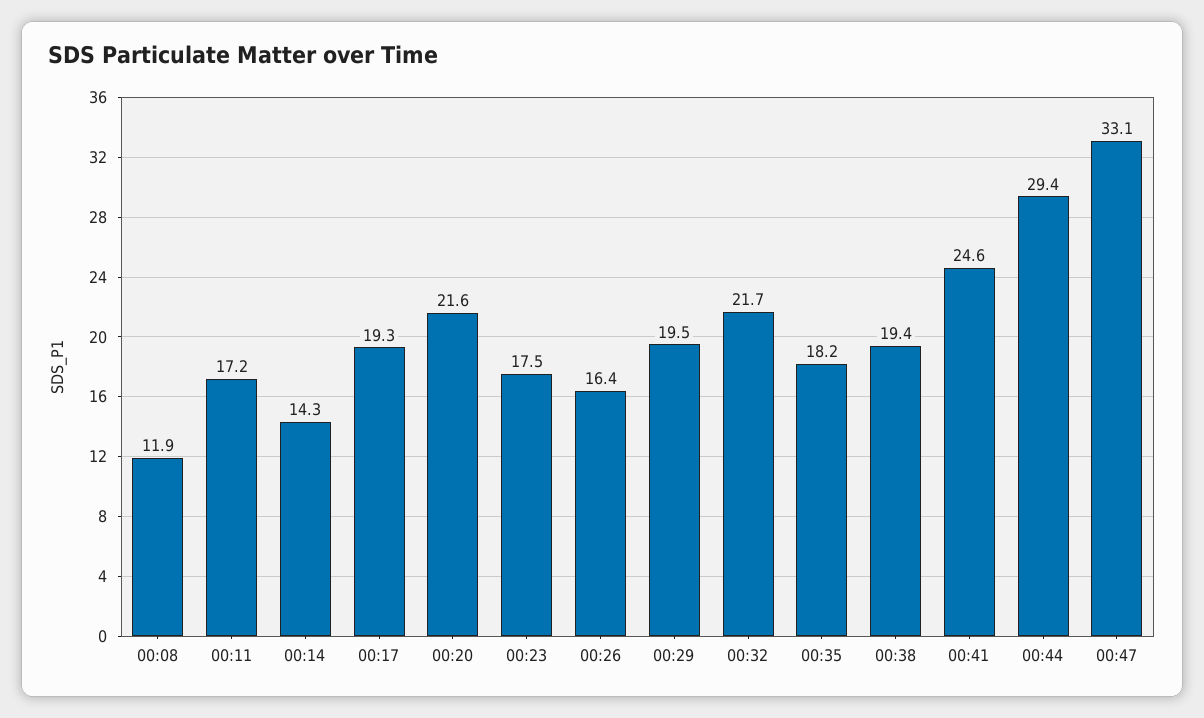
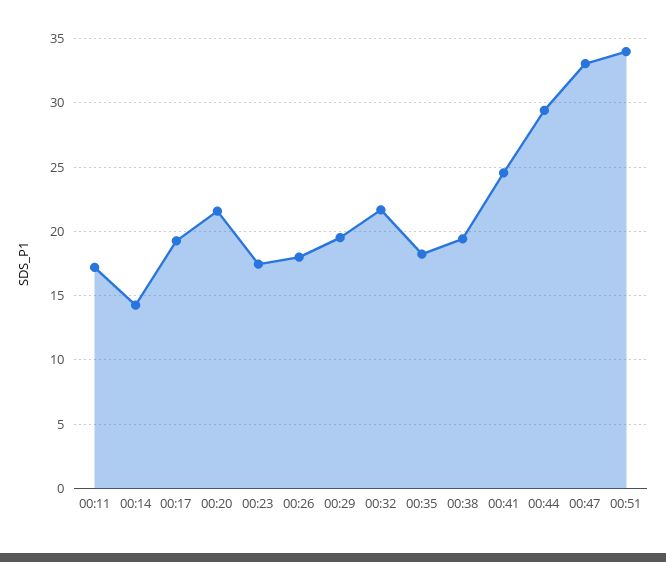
00:08: 11.9 -> none
00:26: 16.4 -> 18
00:51: none -> 34

